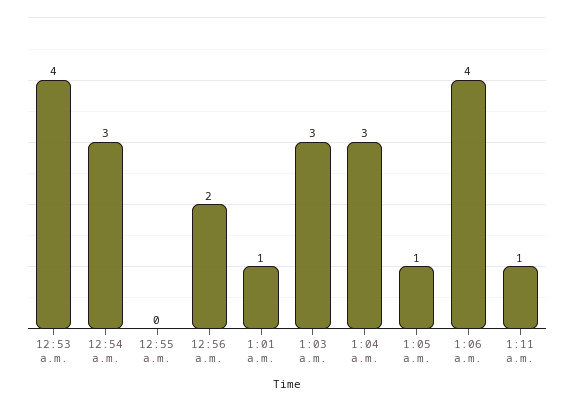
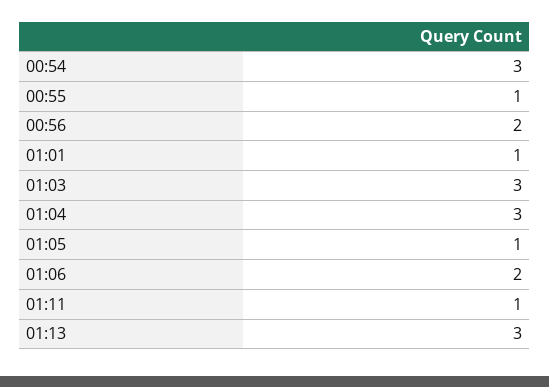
12:53 a.m.: 4 -> none
12:55 a.m.: 0 -> 1
1:06 a.m.: 4 -> 2
01:13: none -> 3

